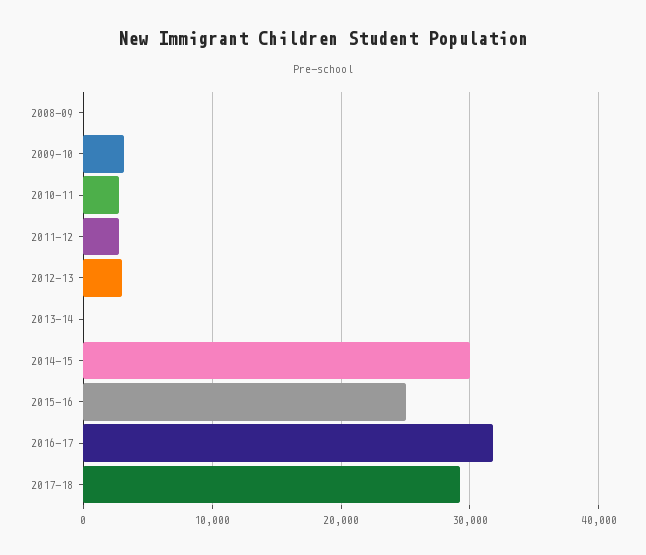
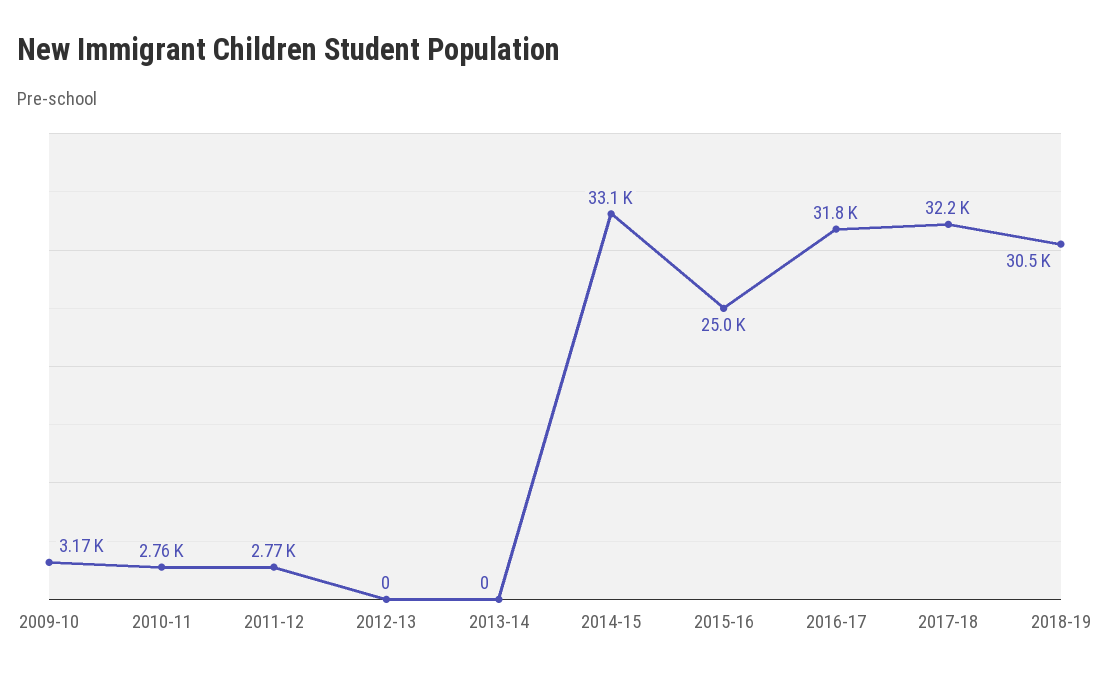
2008-09: 0 -> none
2012-13: 3000 -> 0
2014-15: 30000 -> 33100
2017-18: 29000 -> 32200
2018-19: none -> 30500

